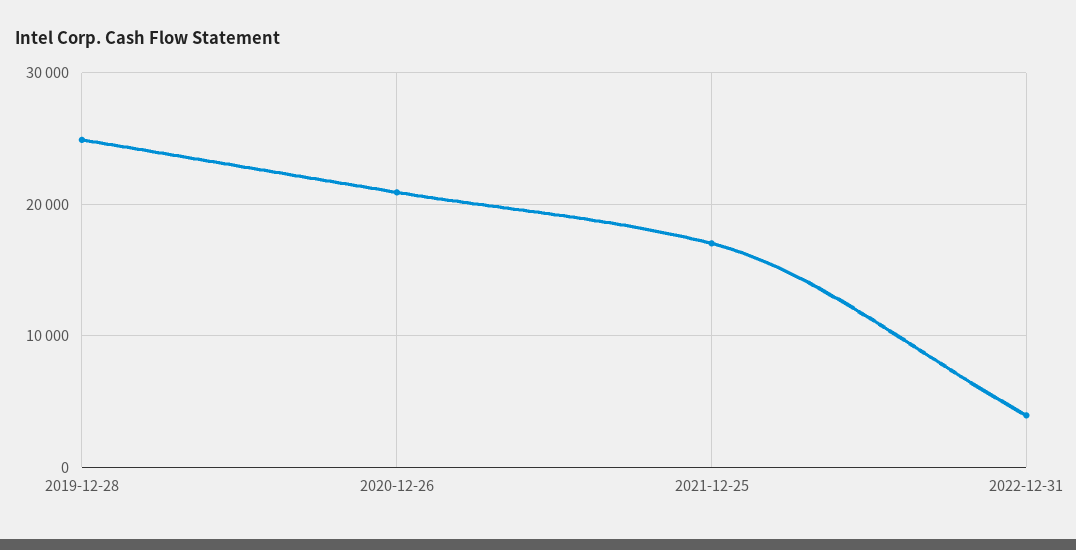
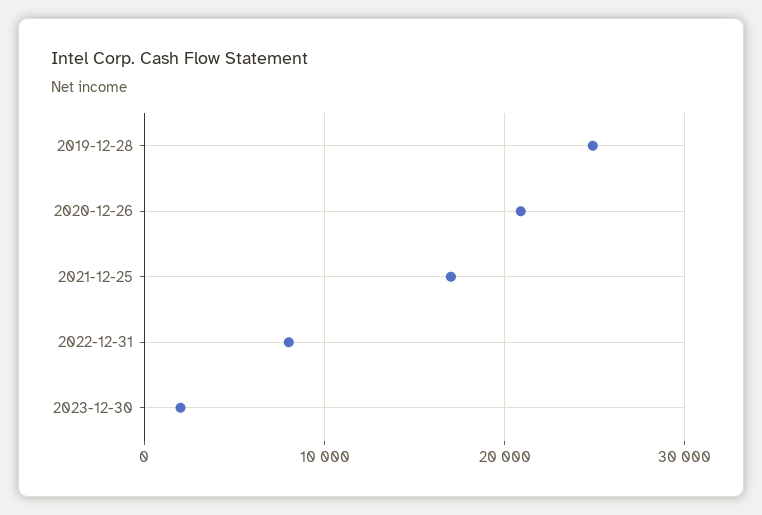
2022-12-31: 4000 -> 8000
2023-12-30: none -> 2000

